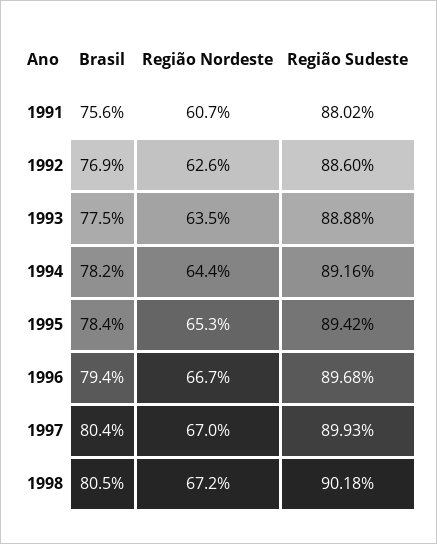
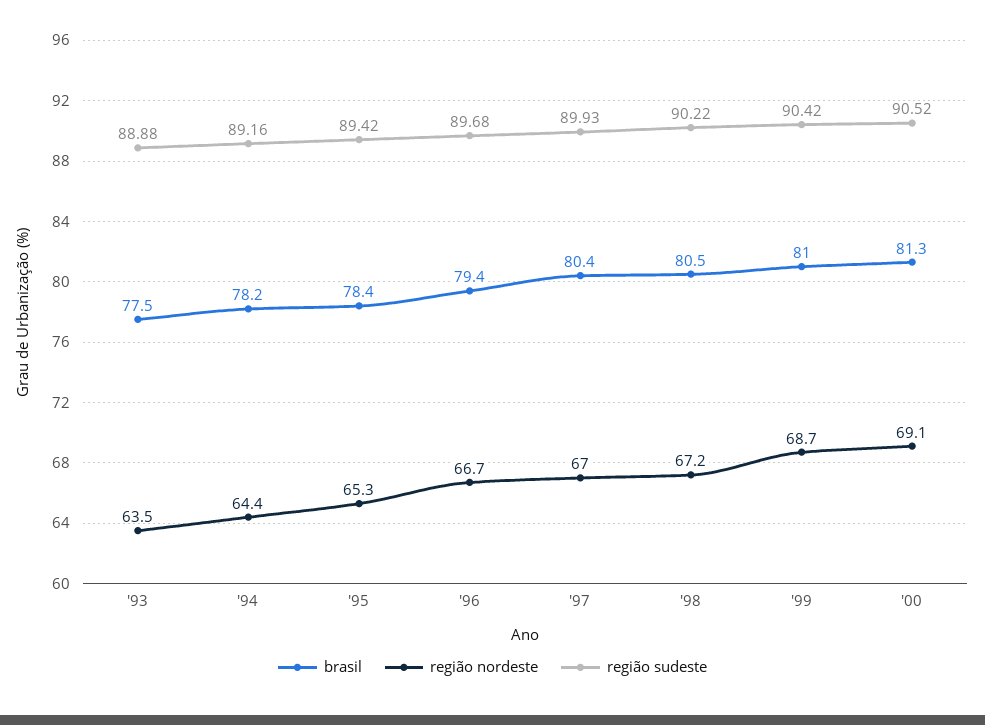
Brasil, 1991: 75.6 -> none
Região Nordeste, 1991: 60.7 -> none
Região Sudeste, 1991: 88.02 -> none
Brasil, 1992: 76.9 -> none
Região Nordeste, 1992: 62.6 -> none
Região Sudeste, 1992: 88.6 -> none
Região Sudeste, 1998: 90.18 -> 90.22
Brasil, '99: none -> 81
Região Nordeste, '99: none -> 68.7
Região Sudeste, '99: none -> 90.42
Brasil, '00: none -> 81.3
Região Nordeste, '00: none -> 69.1
Região Sudeste, '00: none -> 90.52

